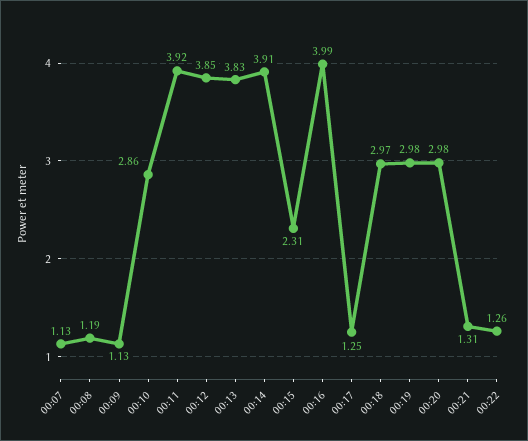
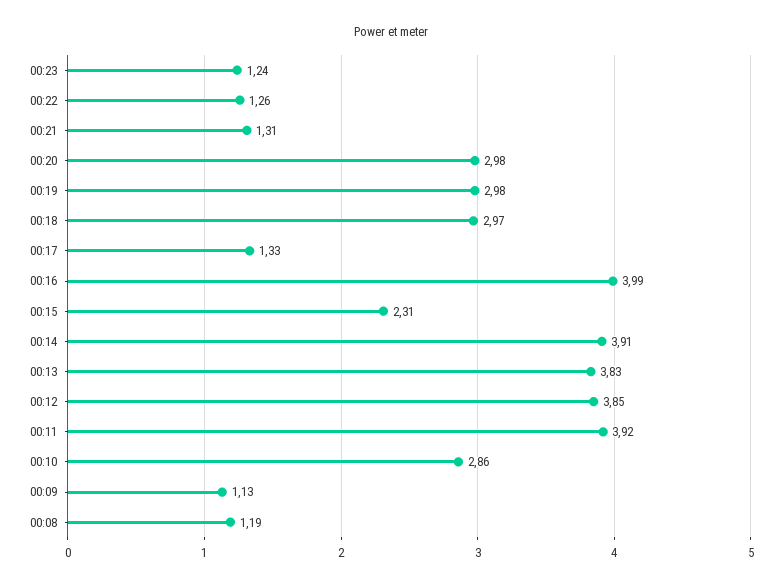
00:07: 1.13 -> none
00:17: 1.25 -> 1.33
00:23: none -> 1.24

